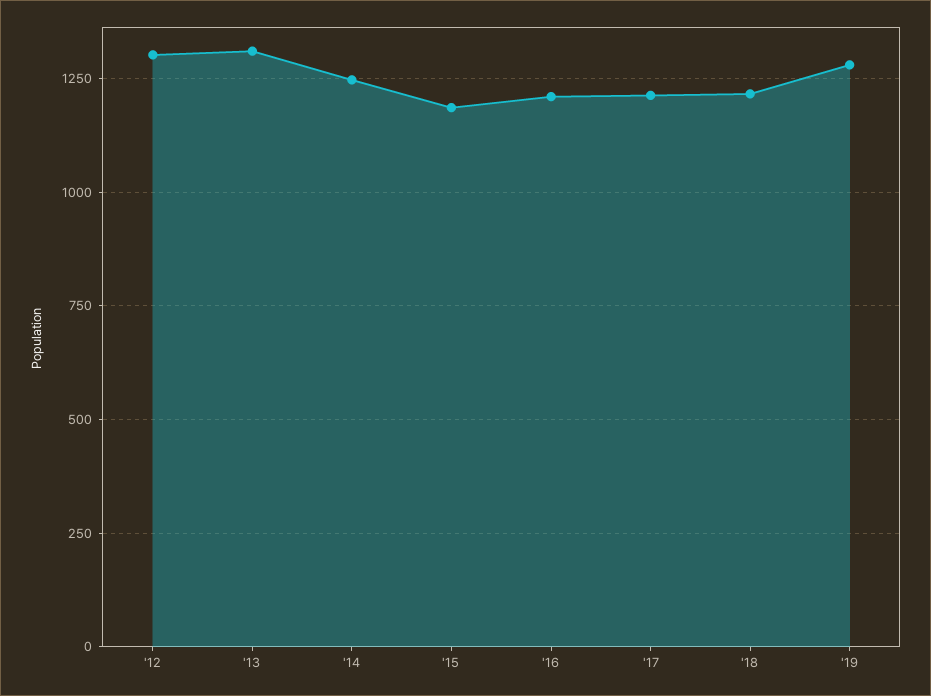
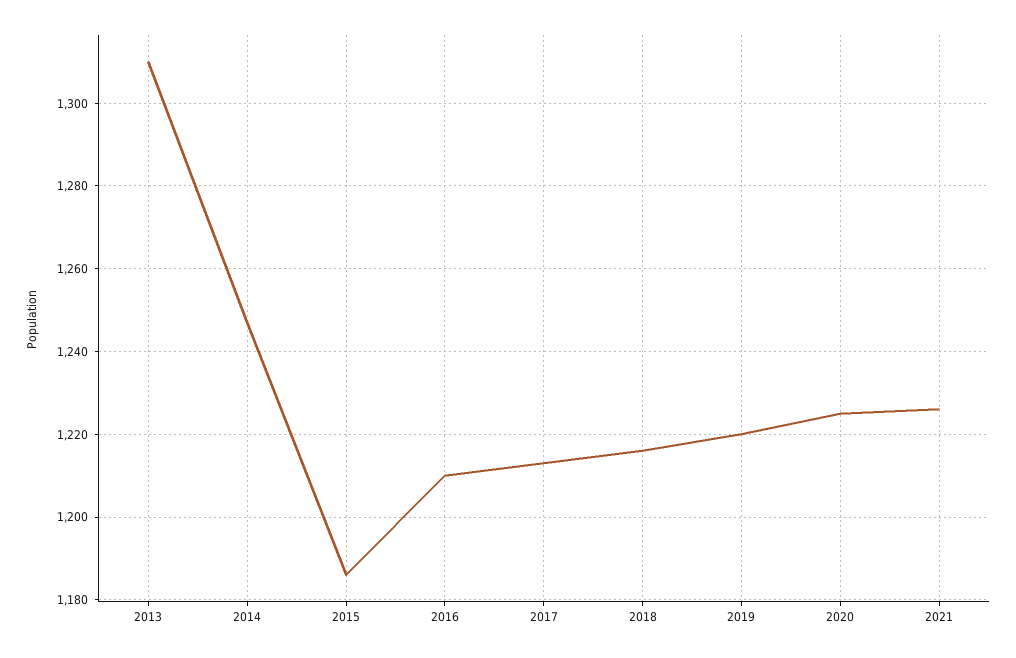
'12: 1300 -> none
'19: 1275 -> 1220
2020: none -> 1225
2021: none -> 1225

